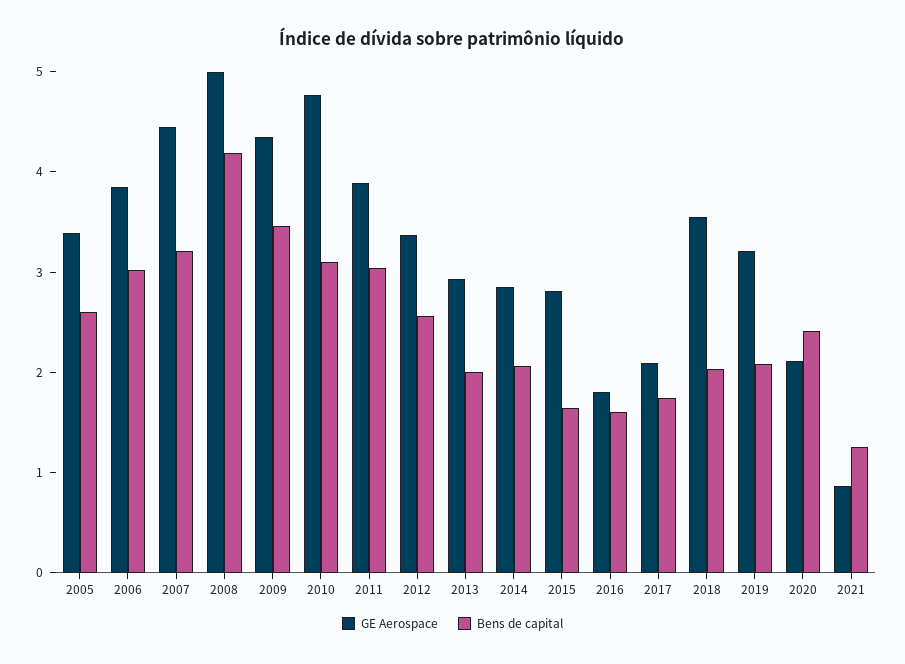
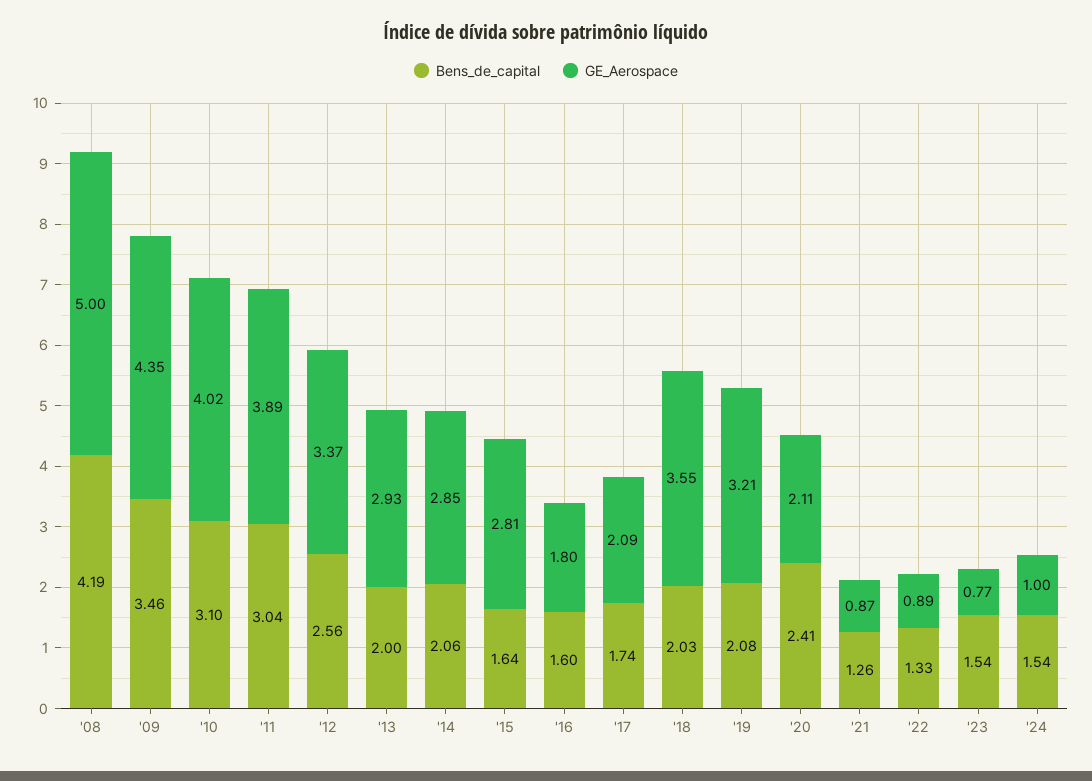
GE Aerospace, 2005: 3.4 -> none
Bens de capital, 2005: 2.6 -> none
GE Aerospace, 2006: 3.8 -> none
Bens de capital, 2006: 3 -> none
GE Aerospace, 2007: 4.4 -> none
Bens de capital, 2007: 3.2 -> none
GE Aerospace, 2010: 4.8 -> 4.02
Bens de capital, '22: none -> 1.33
GE Aerospace, '22: none -> 0.89
Bens de capital, '23: none -> 1.54
GE Aerospace, '23: none -> 0.77
Bens de capital, '24: none -> 1.54
GE Aerospace, '24: none -> 1

